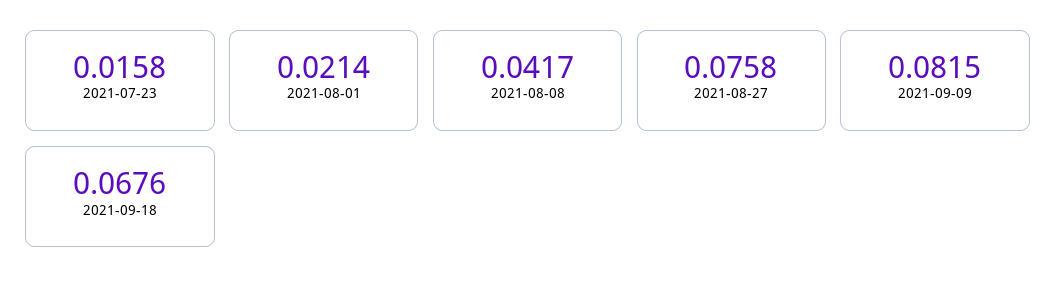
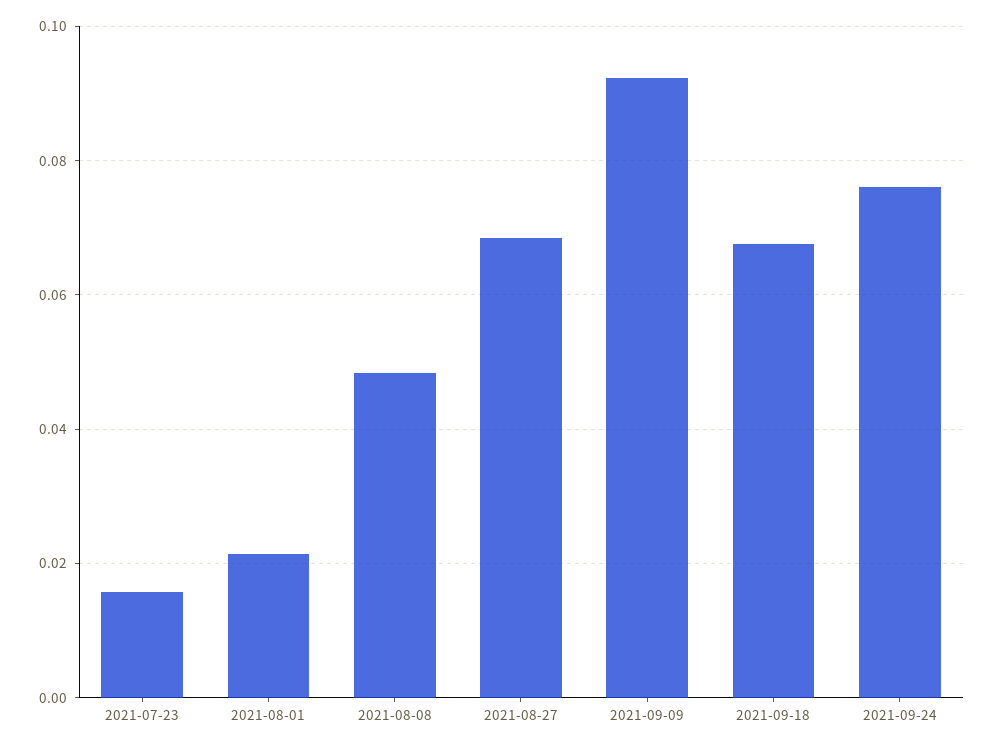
2021-08-08: 0.0417 -> 0.048
2021-08-27: 0.0758 -> 0.068
2021-09-09: 0.0815 -> 0.092
2021-09-24: none -> 0.076

